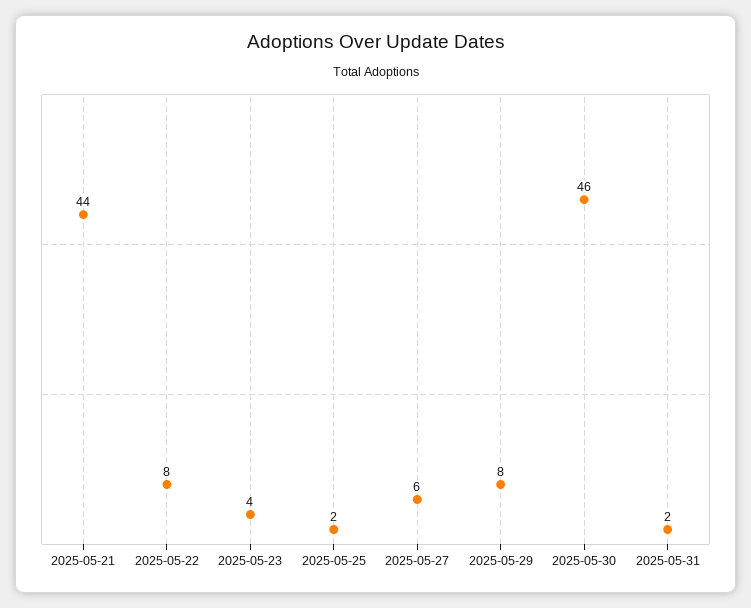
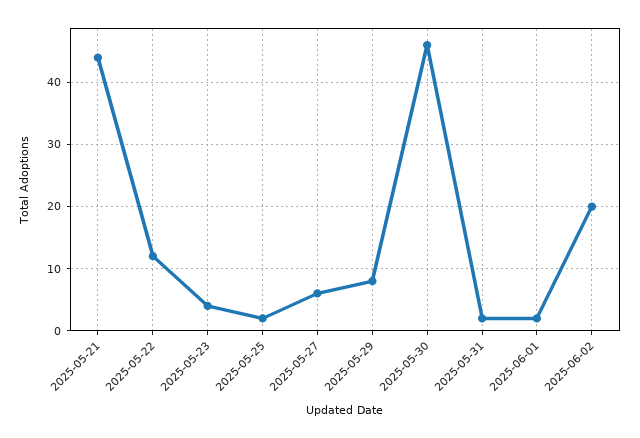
2025-05-22: 8 -> 12
2025-06-01: none -> 2
2025-06-02: none -> 20

